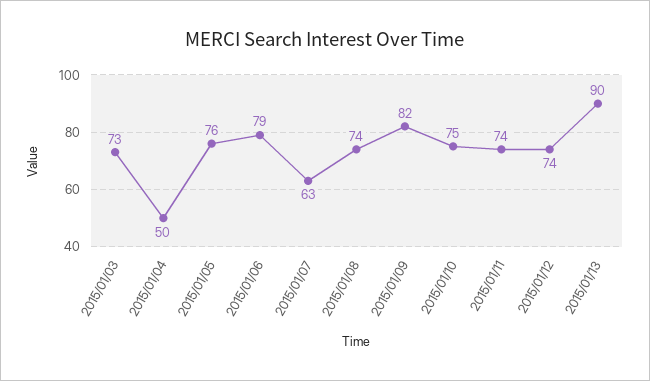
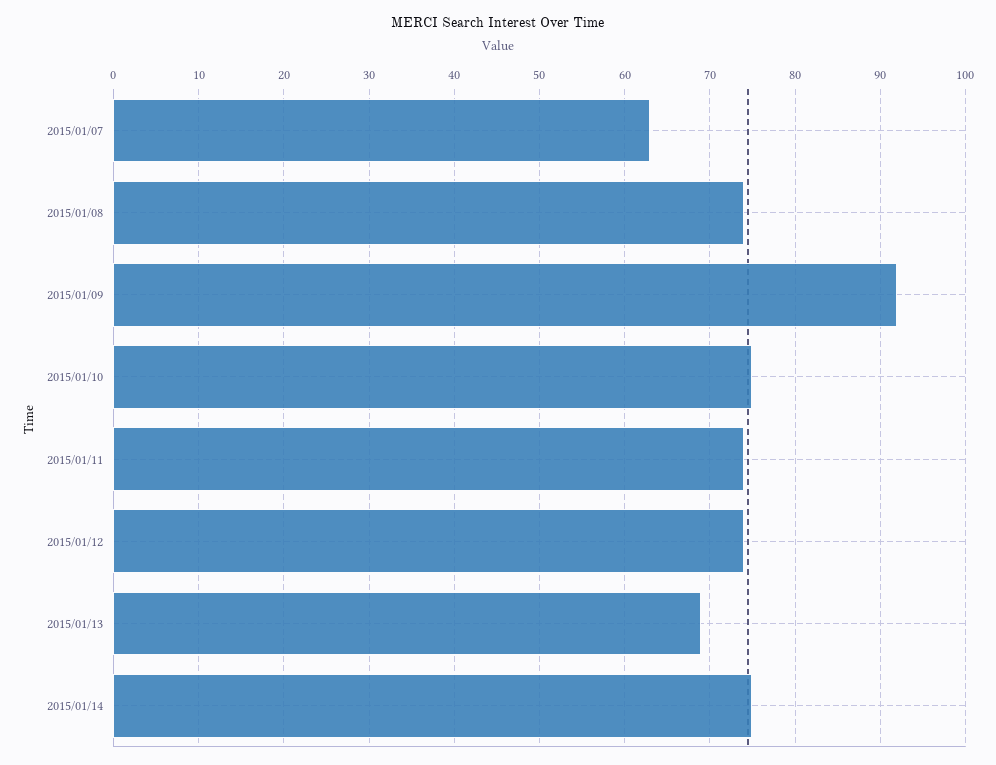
2015/01/03: 73 -> none
2015/01/04: 50 -> none
2015/01/05: 76 -> none
2015/01/06: 79 -> none
2015/01/09: 82 -> 92
2015/01/13: 90 -> 69
2015/01/14: none -> 75

